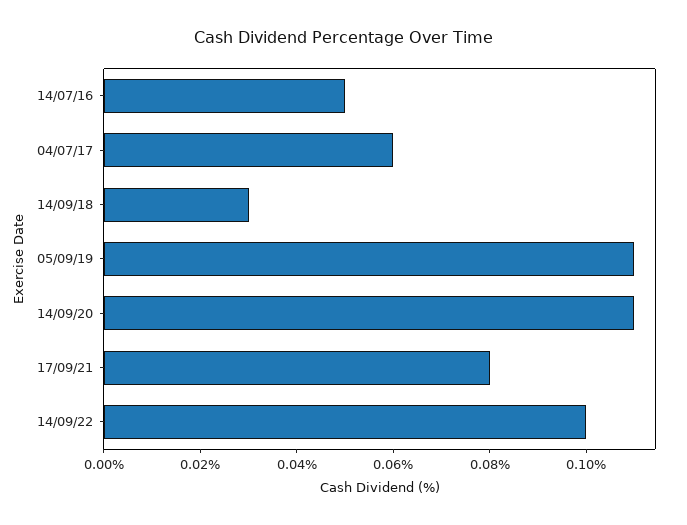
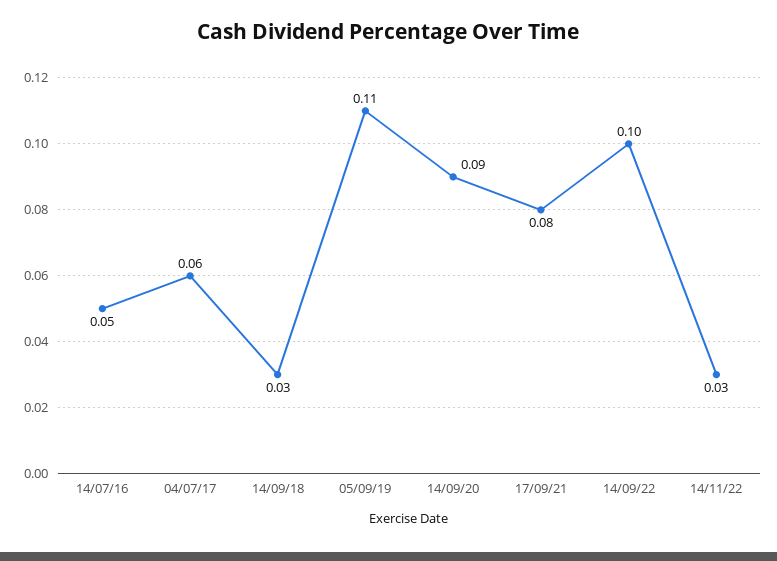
14/09/20: 0.11 -> 0.09
14/11/22: none -> 0.03

